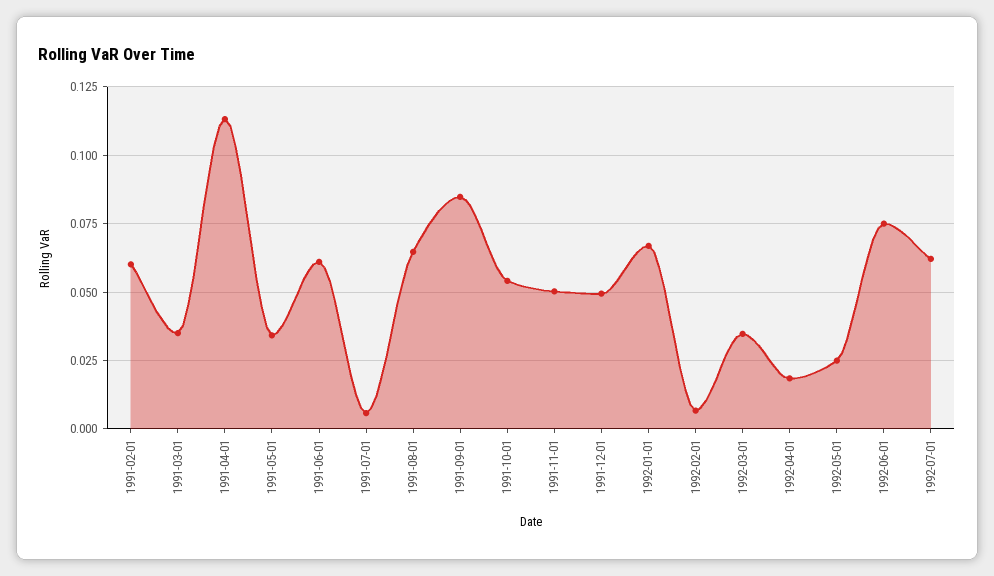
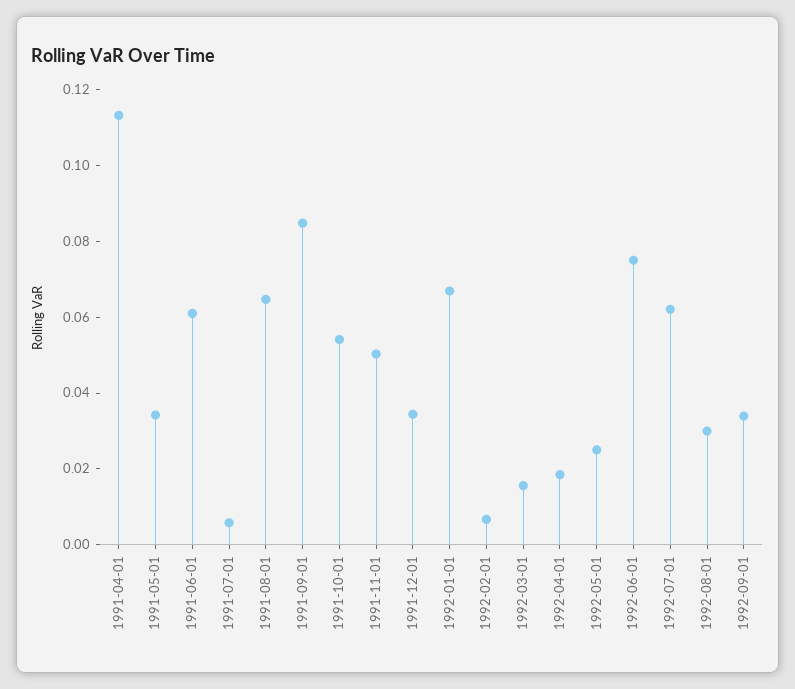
1991-02-01: 0.06 -> none
1991-03-01: 0.035 -> none
1991-12-01: 0.05 -> 0.035
1992-03-01: 0.035 -> 0.015
1992-08-01: none -> 0.03
1992-09-01: none -> 0.035

